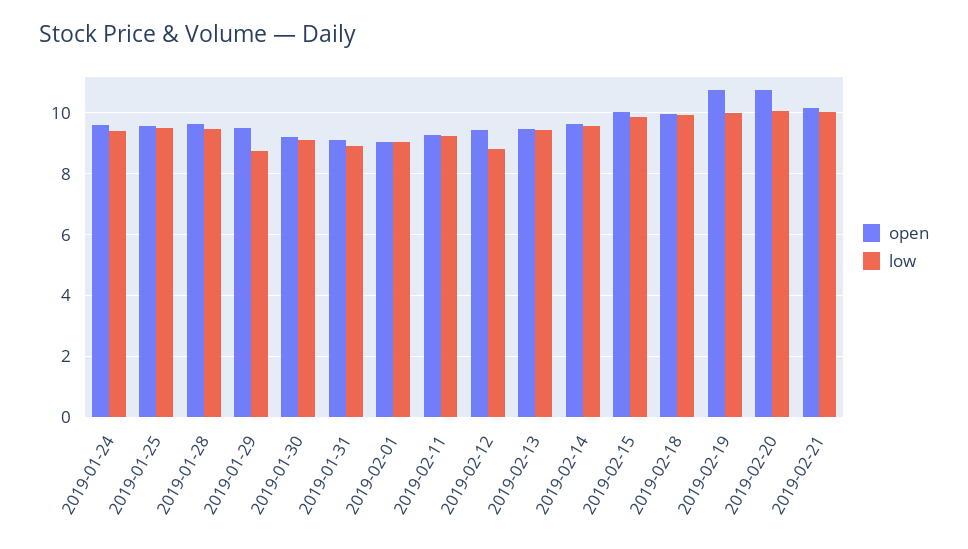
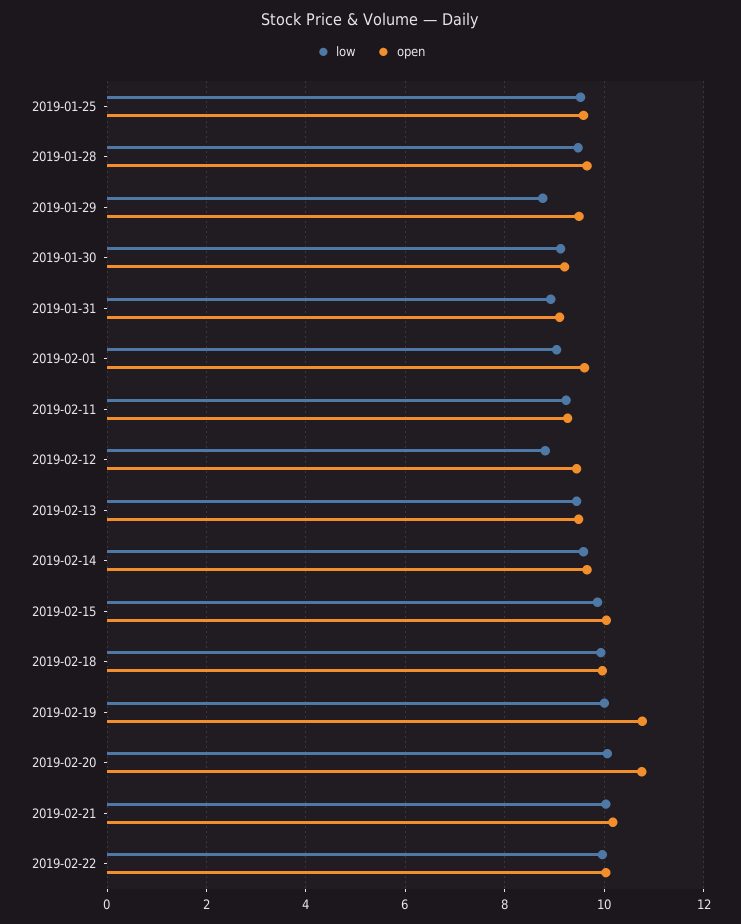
open, 2019-01-24: 9.6 -> none
low, 2019-01-24: 9.4 -> none
open, 2019-02-01: 9 -> 9.6
low, 2019-02-22: none -> 10
open, 2019-02-22: none -> 10

